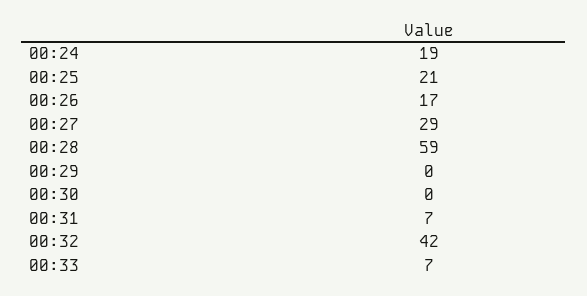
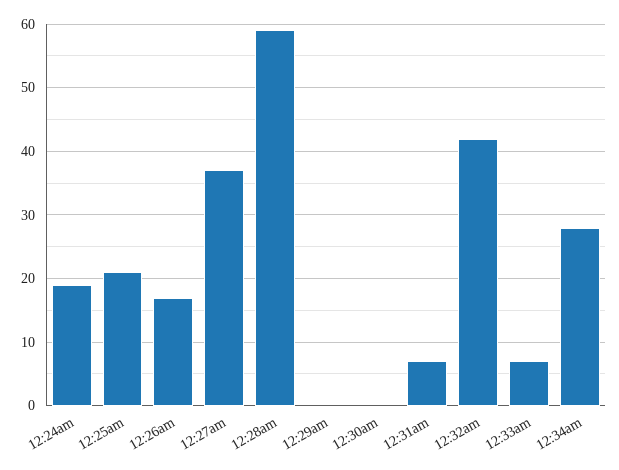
00:27: 29 -> 37
12:34am: none -> 28

